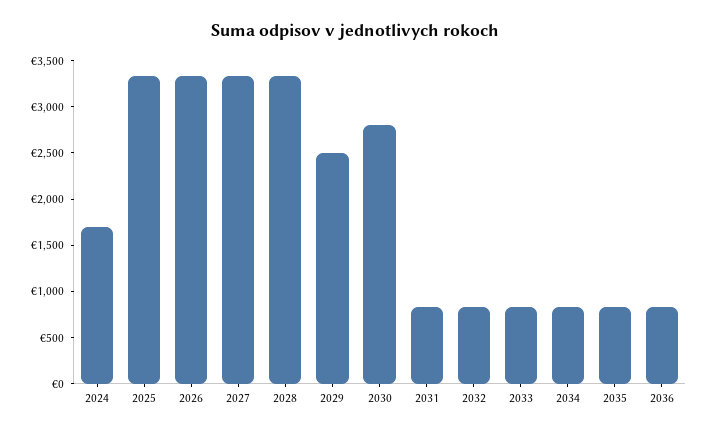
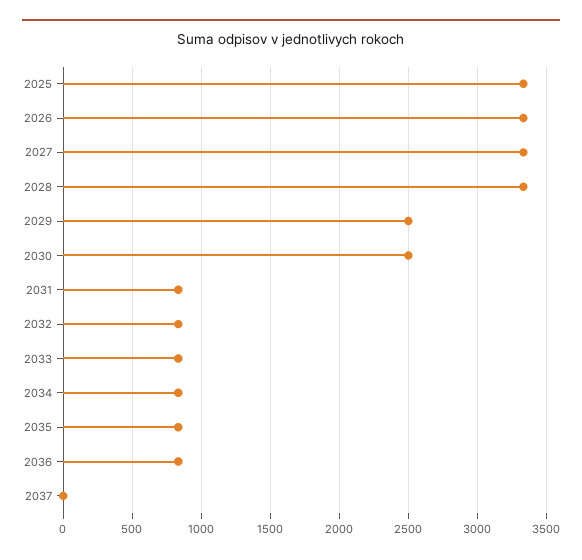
2024: 1700 -> none
2030: 2800 -> 2500
2037: none -> 0

